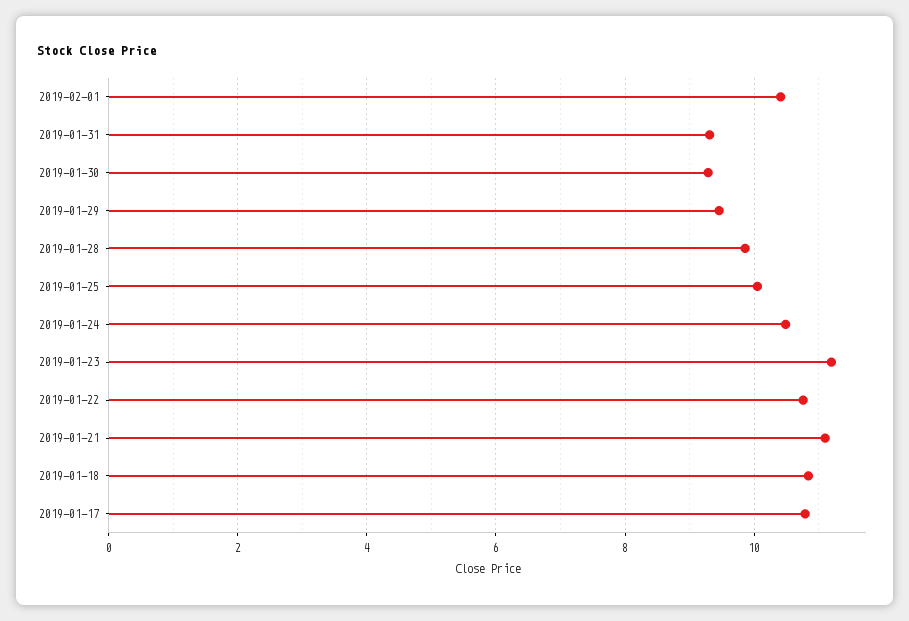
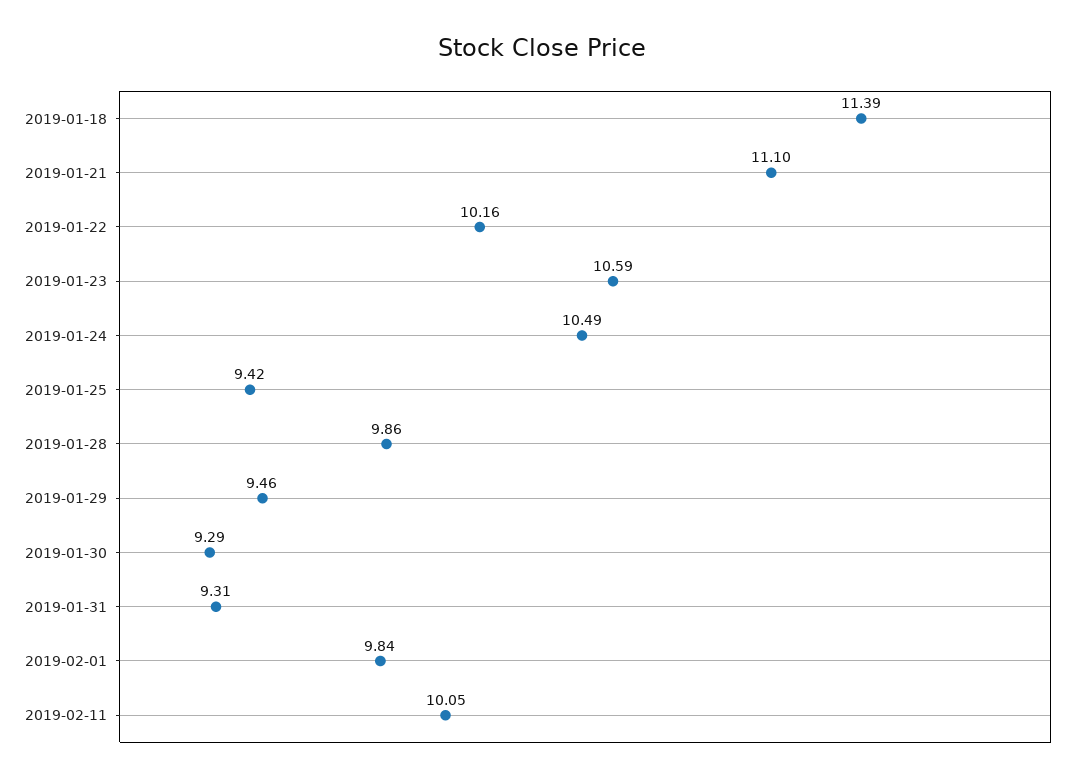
2019-02-01: 10.4 -> 9.84
2019-01-25: 10 -> 9.42
2019-01-23: 11.2 -> 10.59
2019-01-22: 10.8 -> 10.16
2019-01-18: 10.8 -> 11.39
2019-01-17: 10.8 -> none
2019-02-11: none -> 10.05

